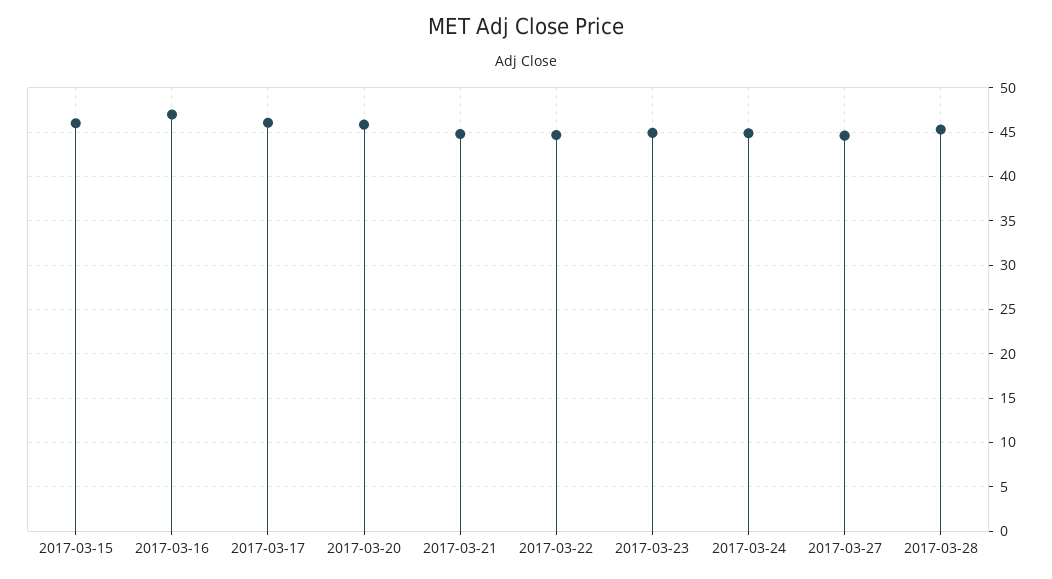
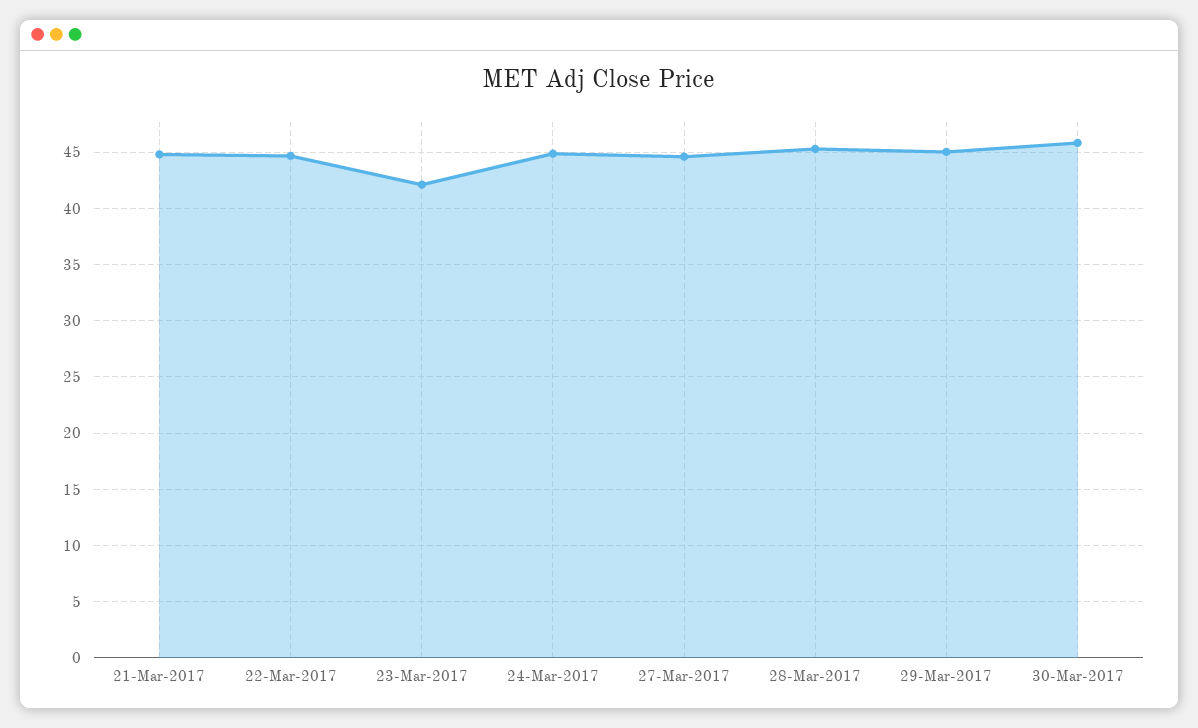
2017-03-15: 46 -> none
2017-03-16: 47 -> none
2017-03-17: 46 -> none
2017-03-20: 46 -> none
2017-03-23: 45 -> 42
29-Mar-2017: none -> 45
30-Mar-2017: none -> 46

